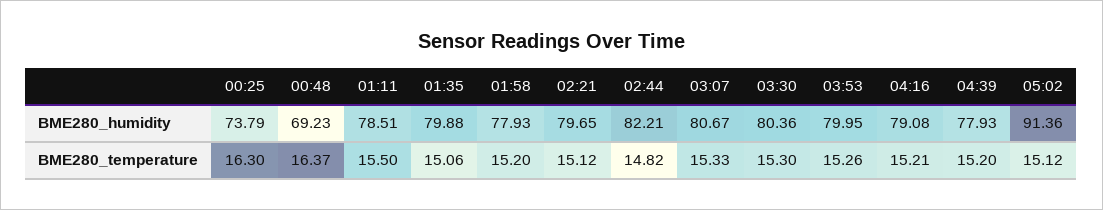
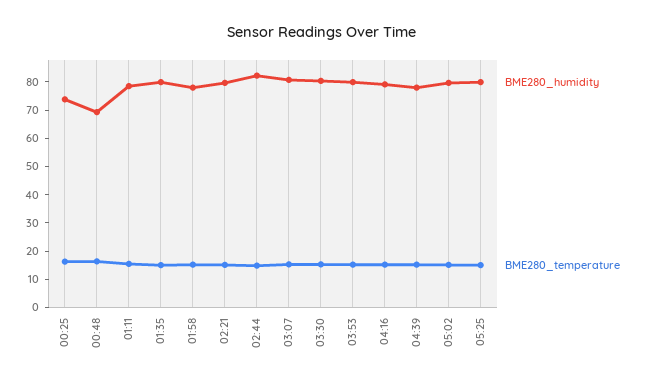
BME280_humidity, 05:02: 91.36 -> 80
BME280_humidity, 05:25: none -> 80
BME280_temperature, 05:25: none -> 15

